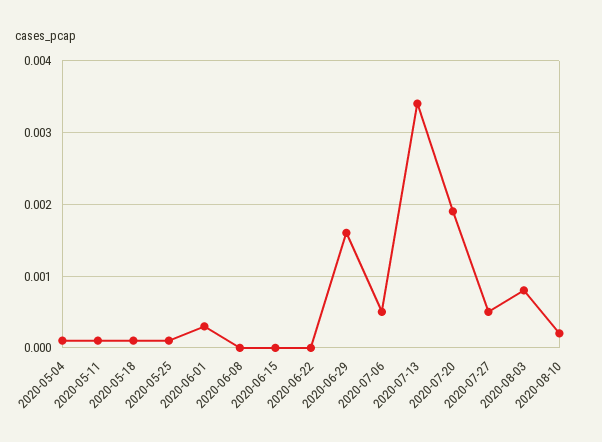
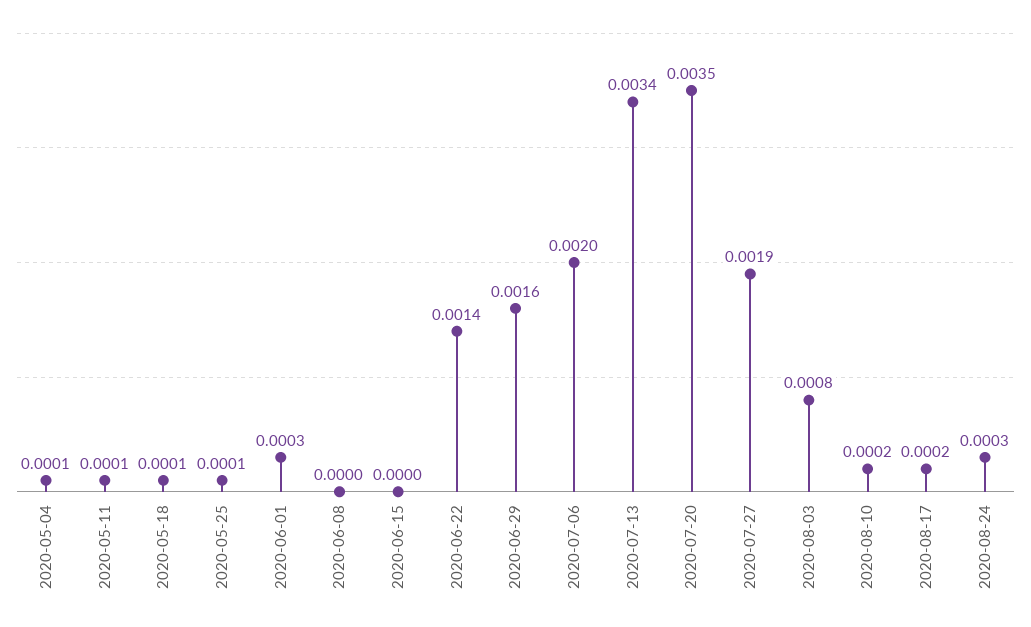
2020-06-22: 0 -> 0.0014
2020-07-06: 0.0005 -> 0.002
2020-07-20: 0.0019 -> 0.0035
2020-07-27: 0.0005 -> 0.0019
2020-08-17: none -> 0.0002
2020-08-24: none -> 0.0003

